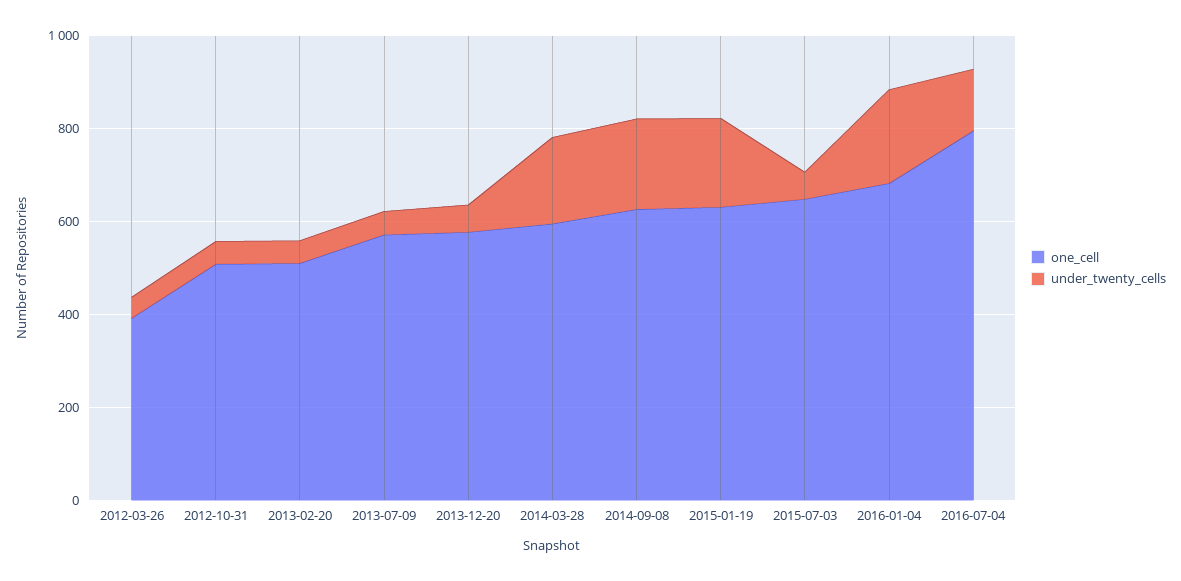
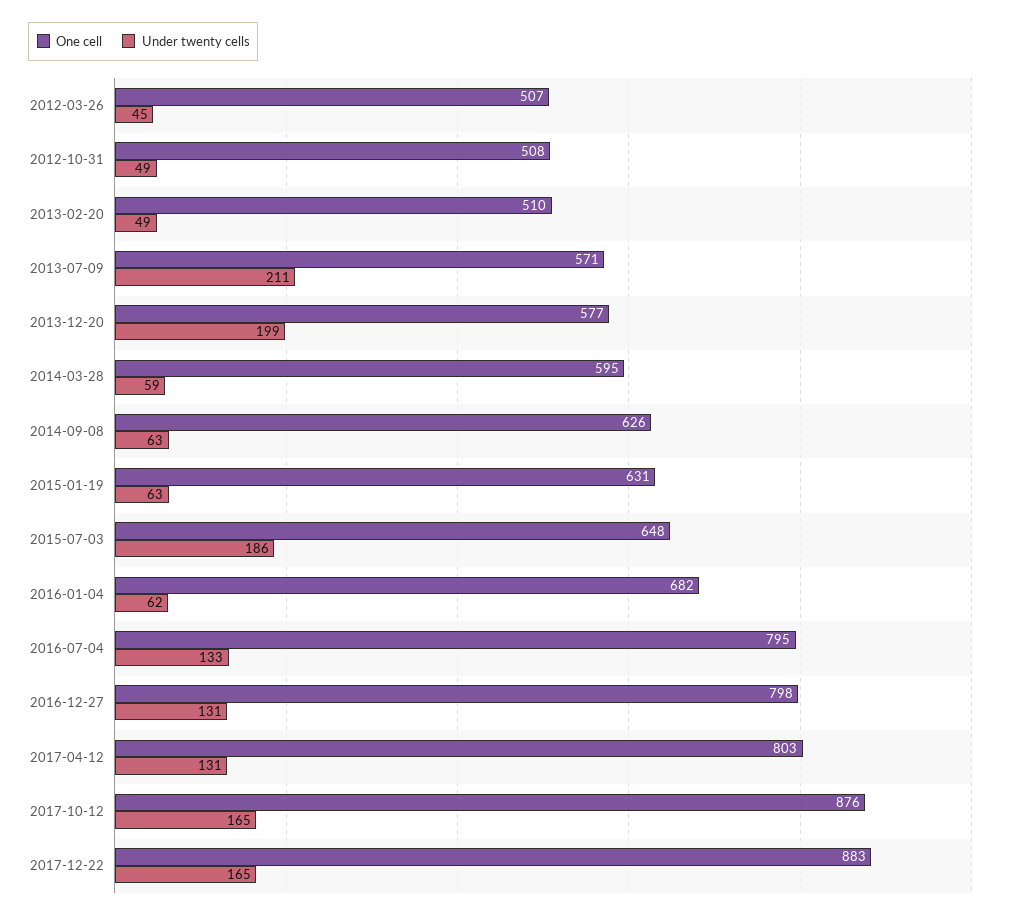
one_cell, 2012-03-26: 400 -> 507
under_twenty_cells, 2013-07-09: 50 -> 211
under_twenty_cells, 2013-12-20: 50 -> 199
under_twenty_cells, 2014-03-28: 200 -> 59
under_twenty_cells, 2014-09-08: 200 -> 63
under_twenty_cells, 2015-01-19: 200 -> 63
under_twenty_cells, 2015-07-03: 50 -> 186
under_twenty_cells, 2016-01-04: 200 -> 62
one_cell, 2016-12-27: none -> 798
under_twenty_cells, 2016-12-27: none -> 131
one_cell, 2017-04-12: none -> 803
under_twenty_cells, 2017-04-12: none -> 131
one_cell, 2017-10-12: none -> 876
under_twenty_cells, 2017-10-12: none -> 165
one_cell, 2017-12-22: none -> 883
under_twenty_cells, 2017-12-22: none -> 165

